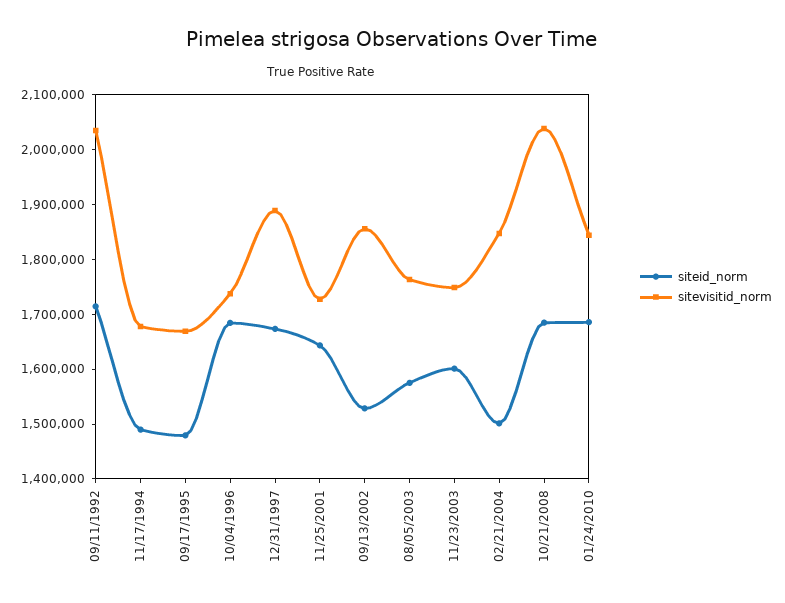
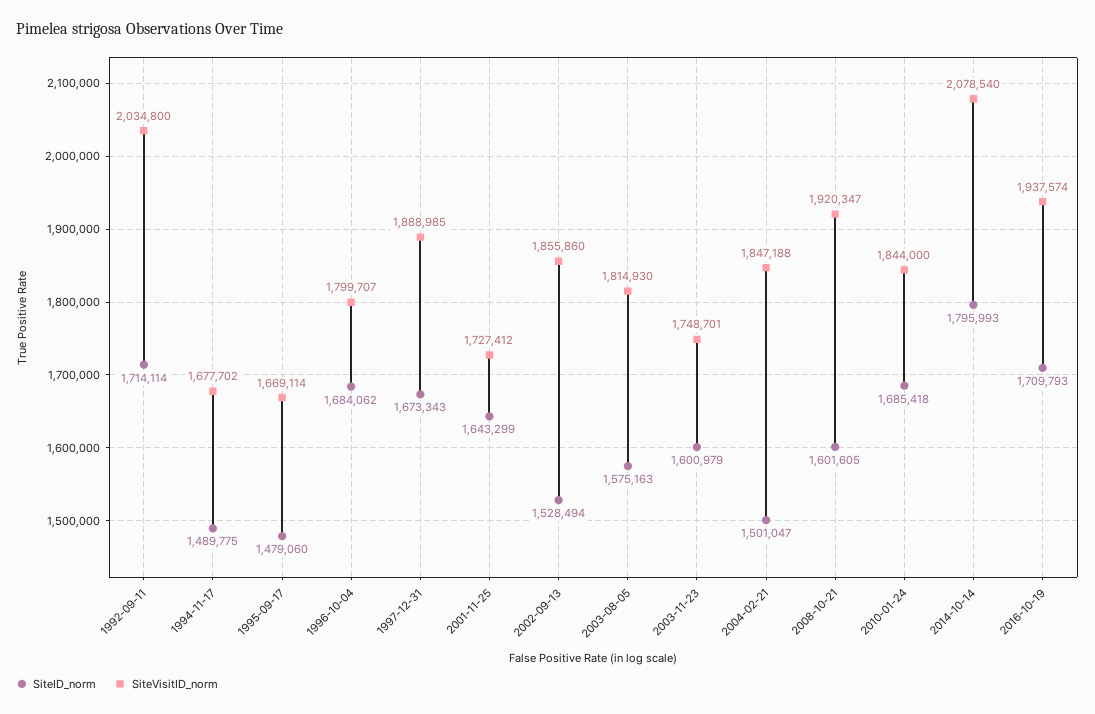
sitevisitid_norm, 10/04/1996: 1740000 -> 1799707
sitevisitid_norm, 08/05/2003: 1760000 -> 1814930
siteid_norm, 10/21/2008: 1680000 -> 1601605
sitevisitid_norm, 10/21/2008: 2040000 -> 1920347
siteid_norm, 2014-10-14: none -> 1795993
sitevisitid_norm, 2014-10-14: none -> 2078540
siteid_norm, 2016-10-19: none -> 1709793
sitevisitid_norm, 2016-10-19: none -> 1937574

